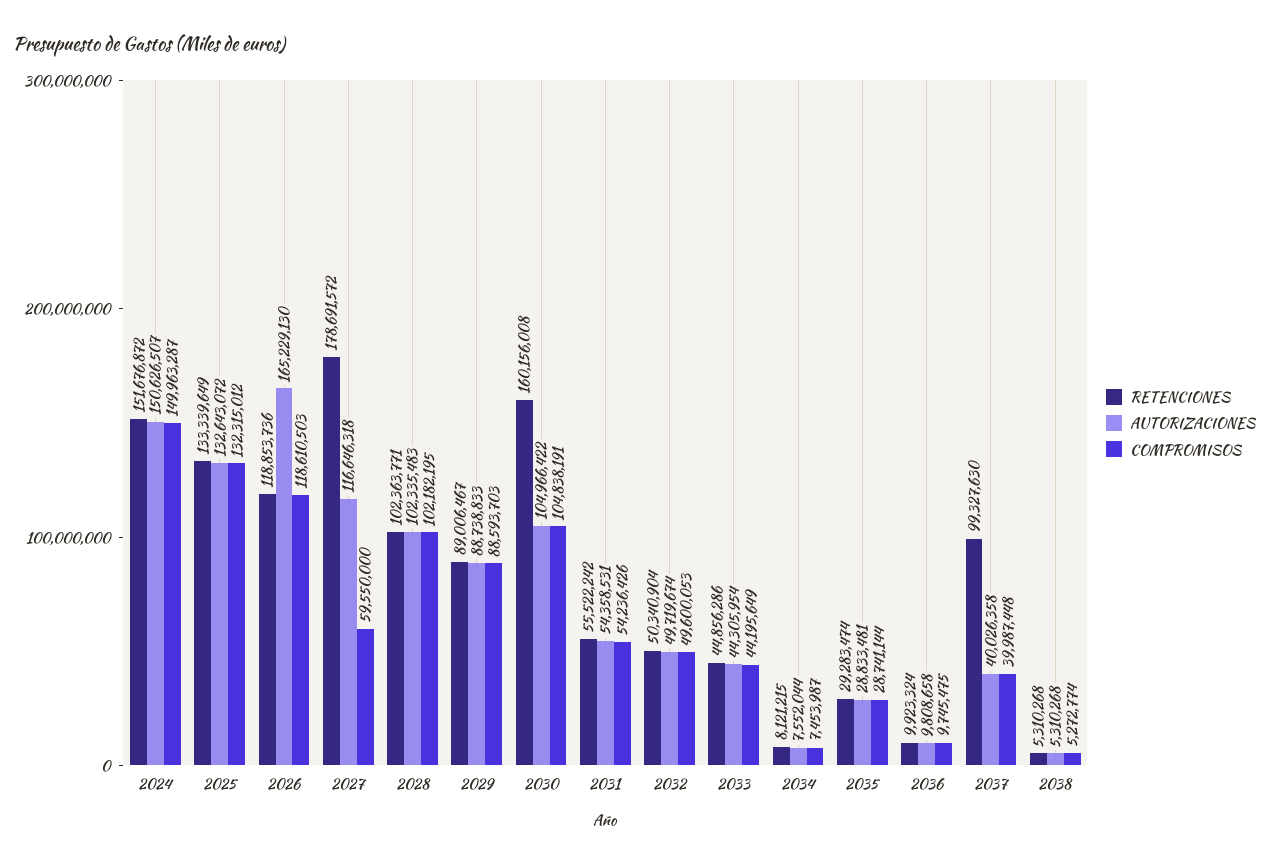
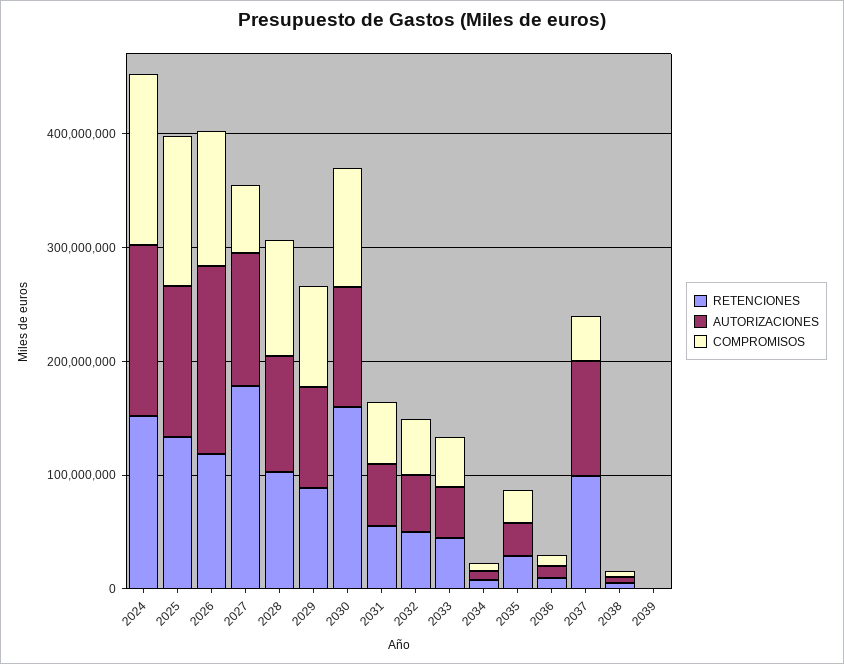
AUTORIZACIONES, 2037: 40026358 -> 100000000
RETENCIONES, 2039: none -> 0
AUTORIZACIONES, 2039: none -> 0
COMPROMISOS, 2039: none -> 0

